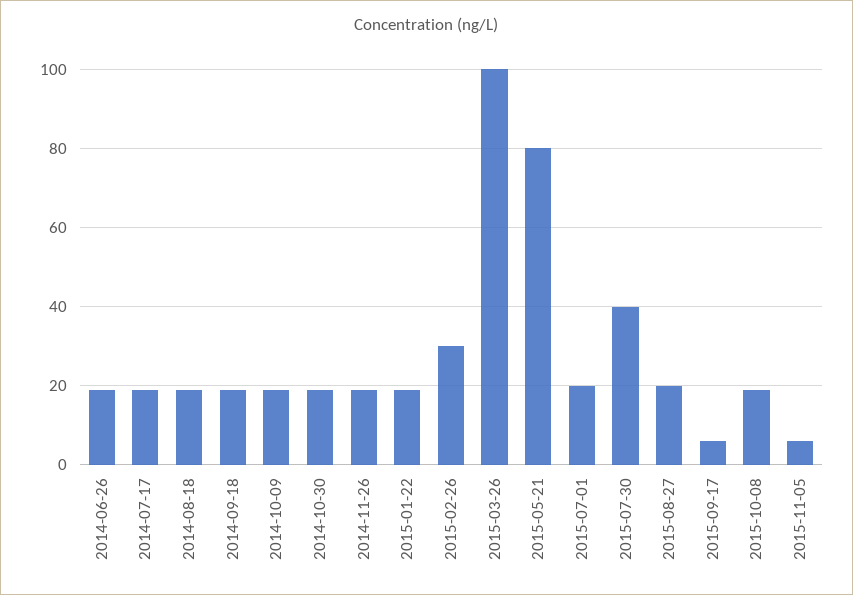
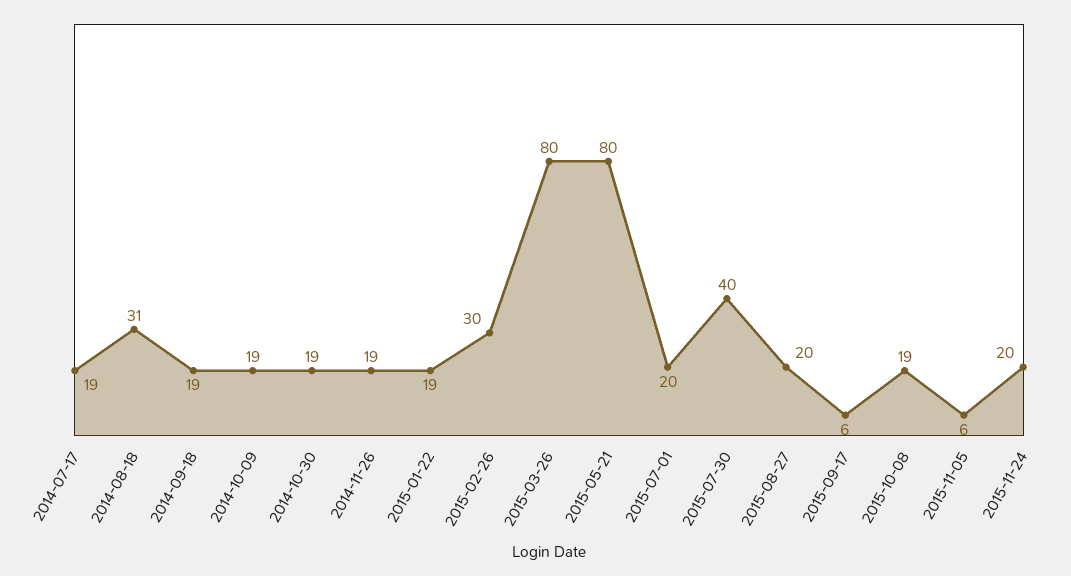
2014-06-26: 20 -> none
2014-08-18: 20 -> 31
2015-03-26: 100 -> 80
2015-11-24: none -> 20

